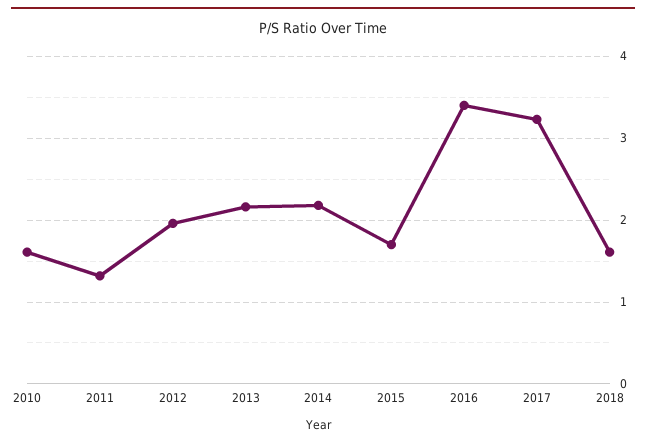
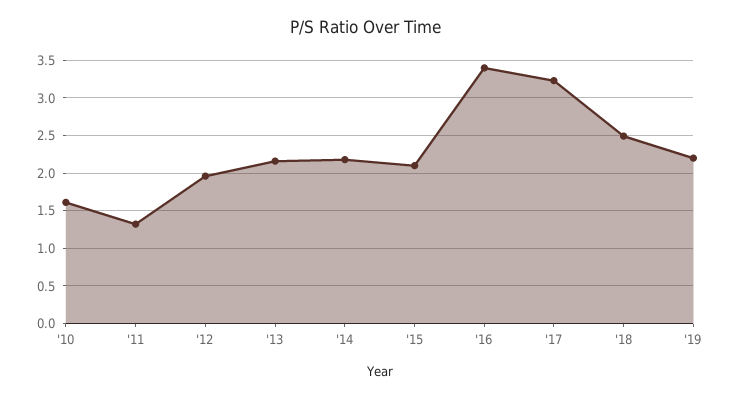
2015: 1.7 -> 2.1
2018: 1.6 -> 2.5
'19: none -> 2.2

